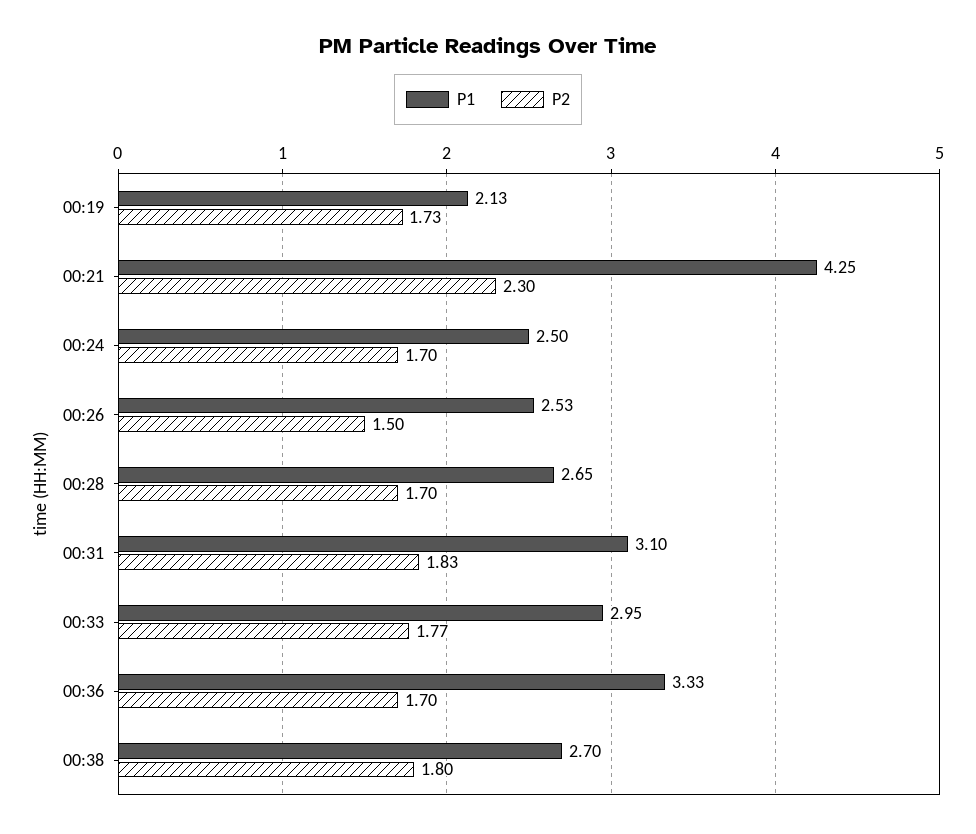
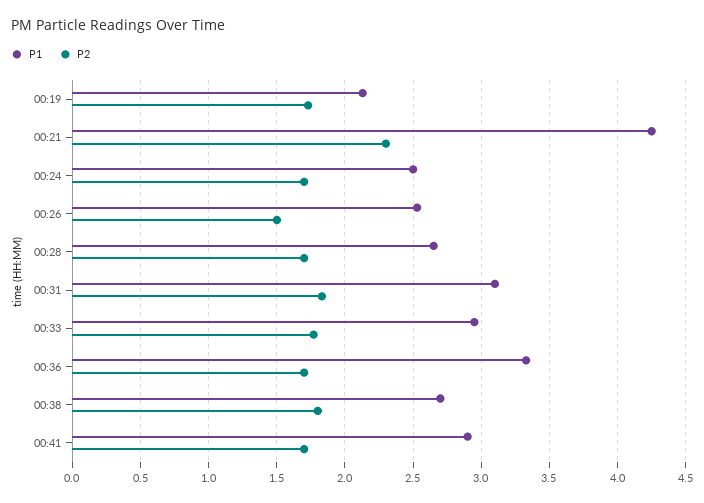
P1, 00:41: none -> 2.9
P2, 00:41: none -> 1.7

